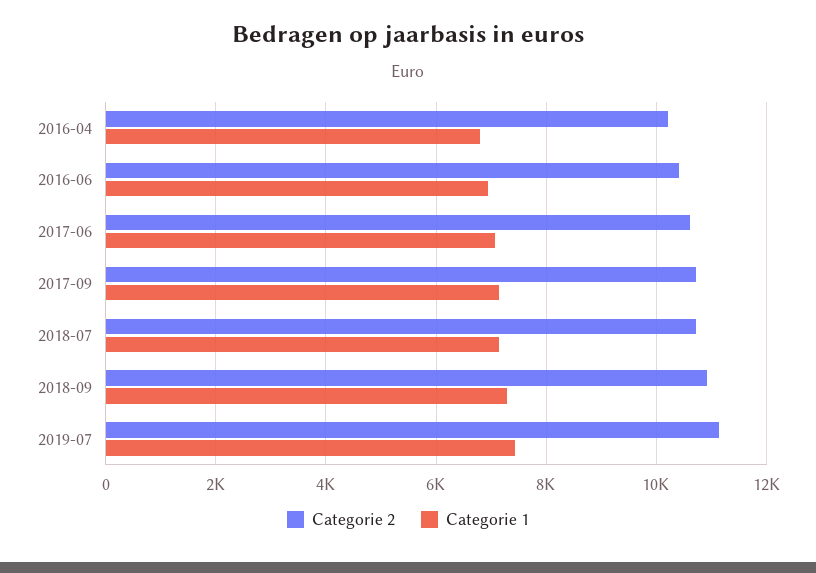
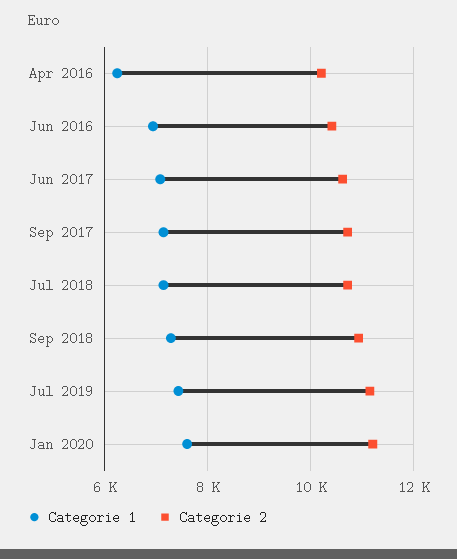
Categorie 1, 2016-04: 6800 -> 6200
Categorie 1, Jan 2020: none -> 7600
Categorie 2, Jan 2020: none -> 11200

